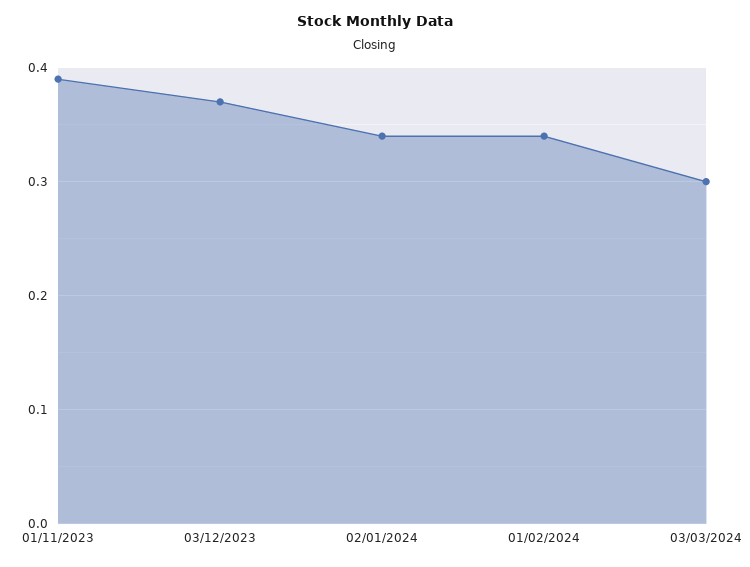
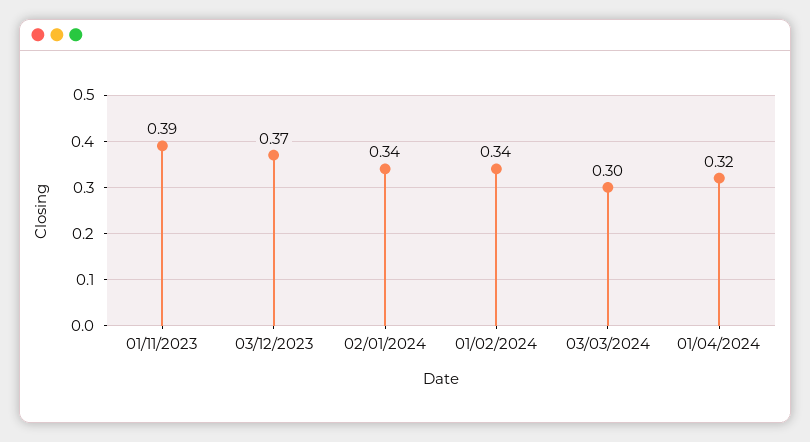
01/04/2024: none -> 0.32

